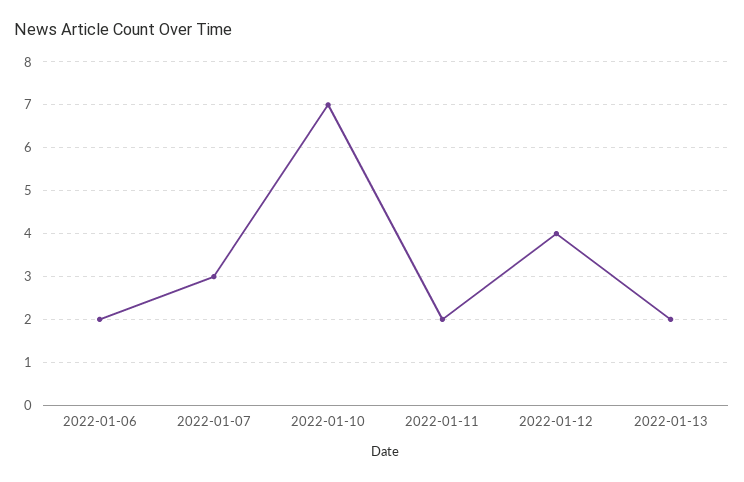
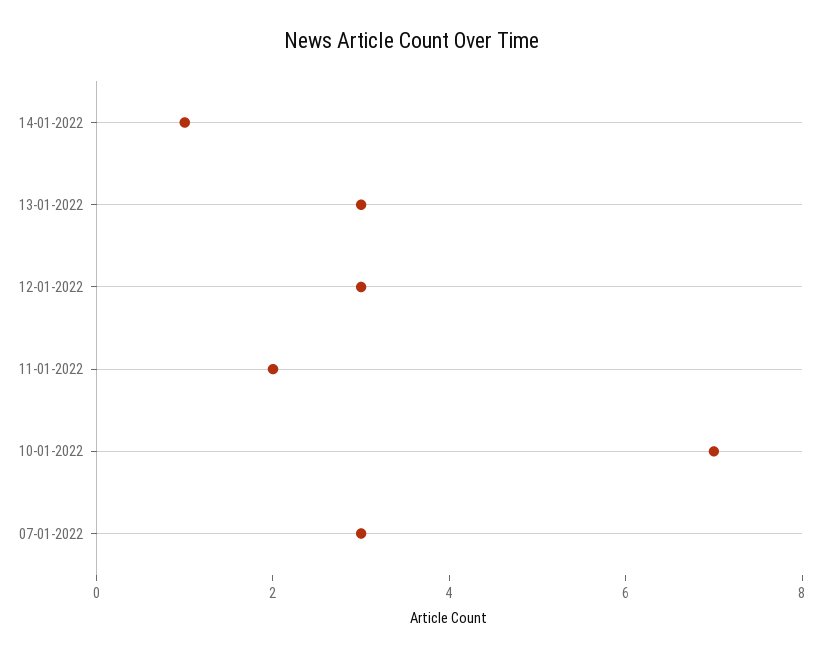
2022-01-06: 2 -> none
2022-01-12: 4 -> 3
2022-01-13: 2 -> 3
14-01-2022: none -> 1

